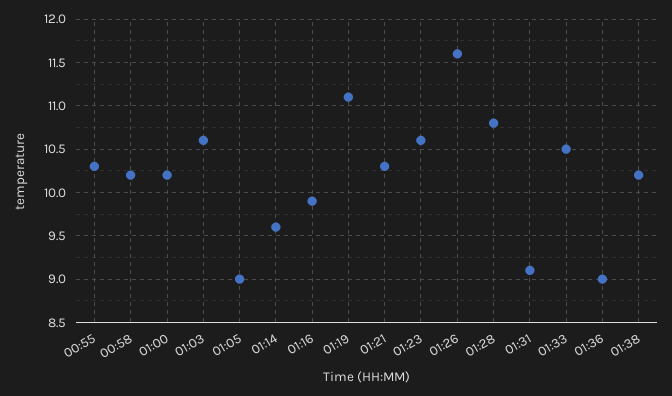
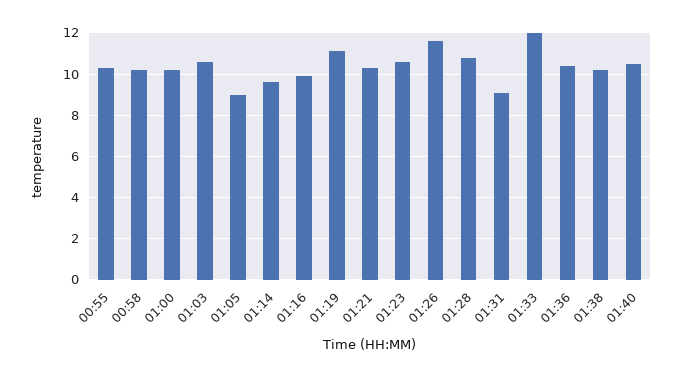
01:33: 10.5 -> 12
01:36: 9 -> 10.5
01:40: none -> 10.5

